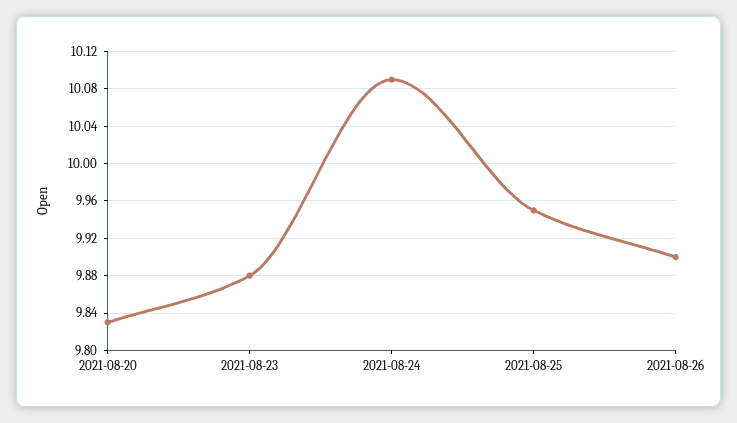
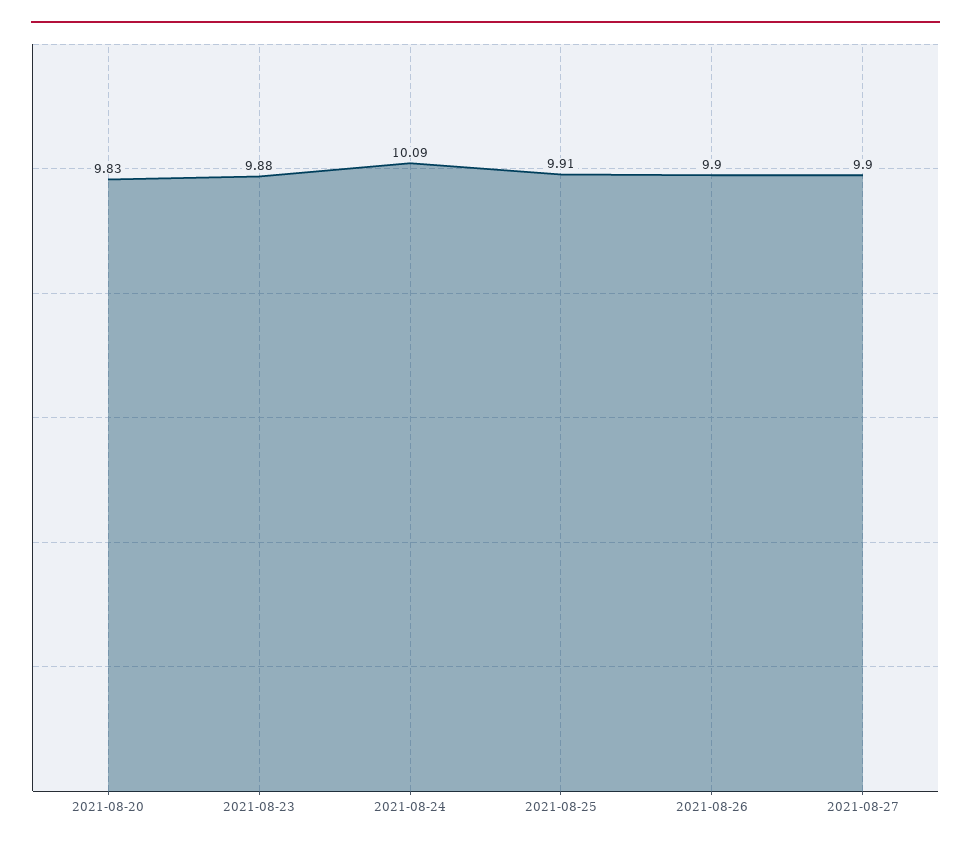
2021-08-25: 9.95 -> 9.91
2021-08-27: none -> 9.9

